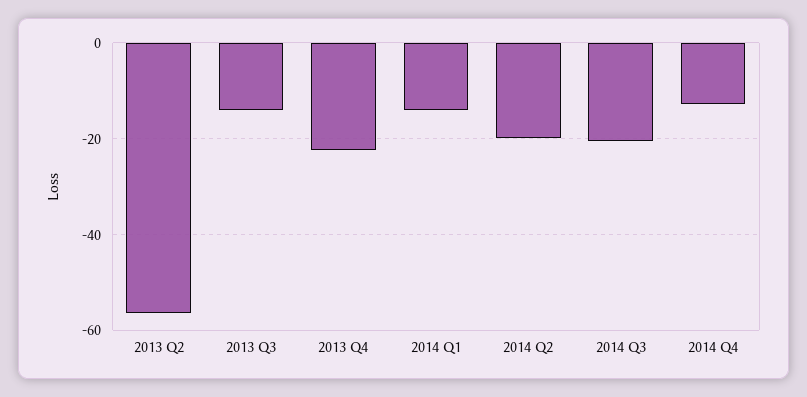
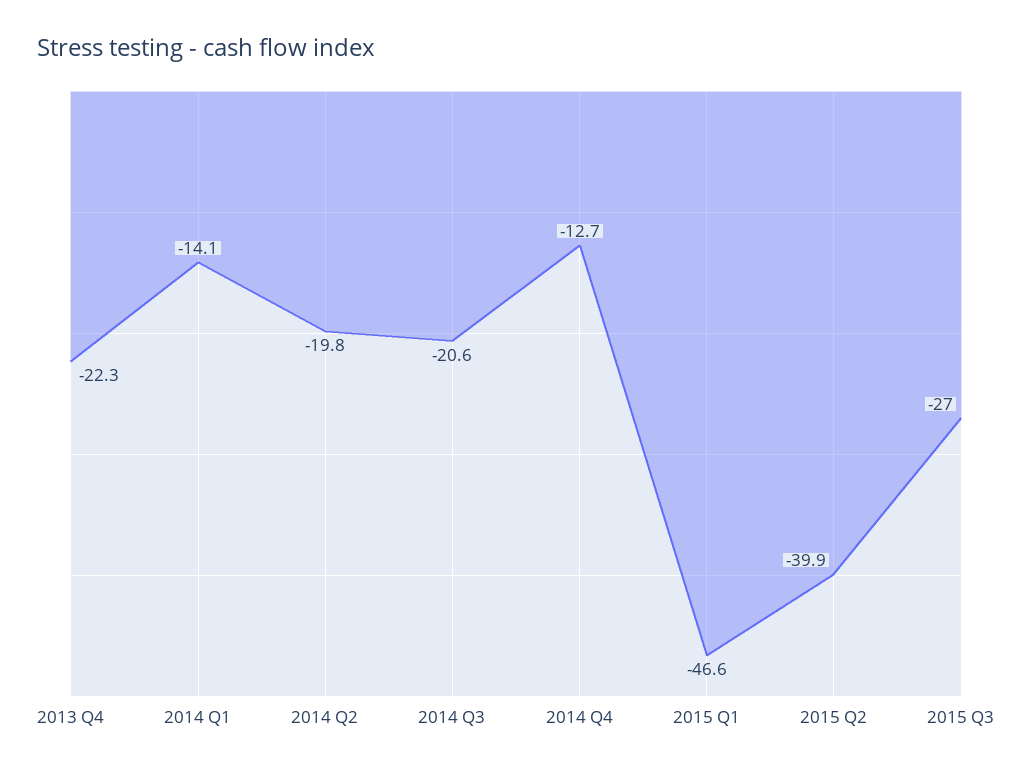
2013 Q2: -56 -> none
2013 Q3: -14 -> none
2015 Q1: none -> -46.6
2015 Q2: none -> -39.9
2015 Q3: none -> -27

